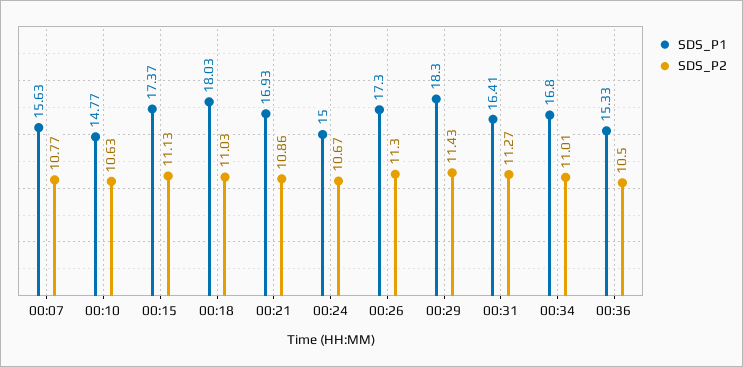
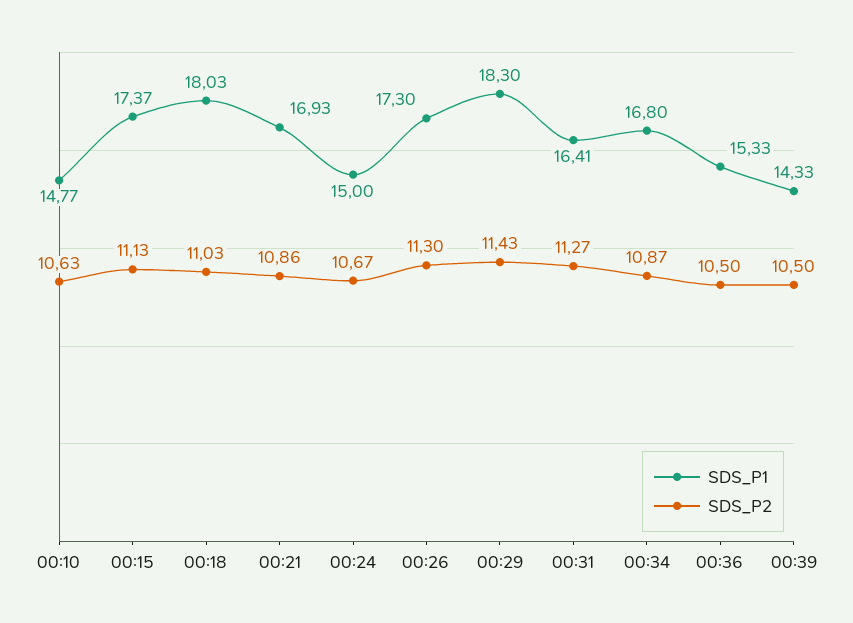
SDS_P1, 00:07: 15.63 -> none
SDS_P2, 00:07: 10.77 -> none
SDS_P2, 00:34: 11.01 -> 10.87
SDS_P1, 00:39: none -> 14.33
SDS_P2, 00:39: none -> 10.5

